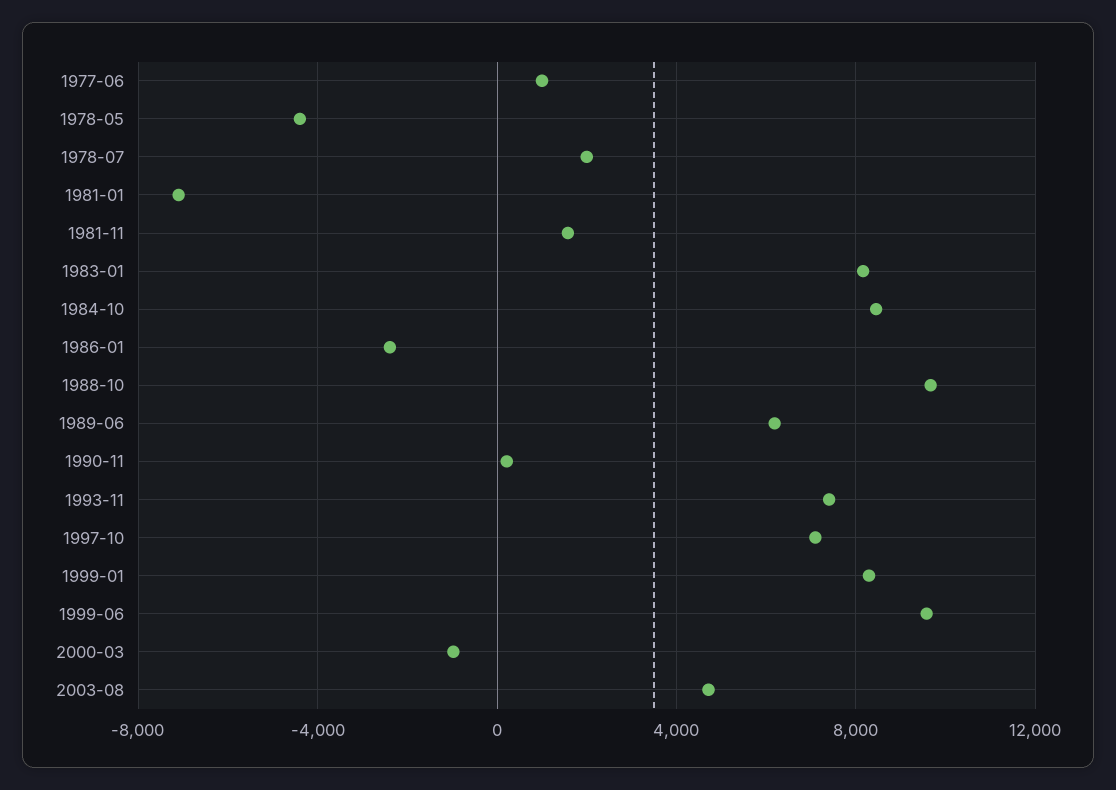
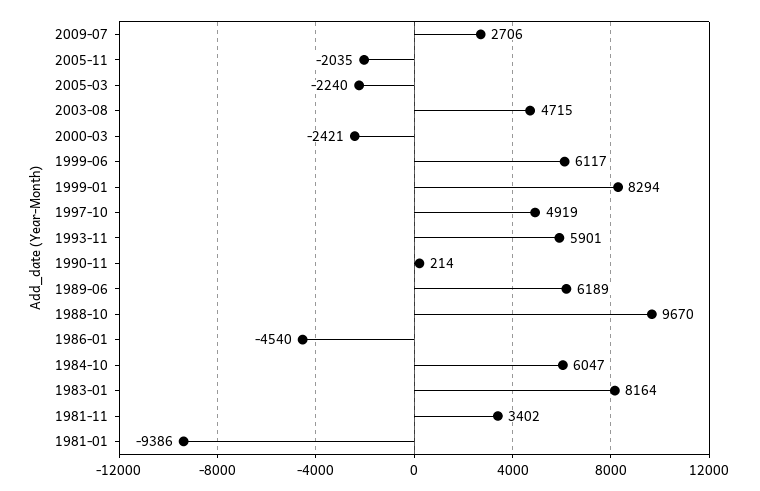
1977-06: 1000 -> none
1978-05: -4500 -> none
1978-07: 2000 -> none
1981-01: -7000 -> -9386
1981-11: 1500 -> 3402
1984-10: 8500 -> 6047
1986-01: -2500 -> -4540
1993-11: 7500 -> 5901
1997-10: 7000 -> 4919
1999-06: 9500 -> 6117
2000-03: -1000 -> -2421
2009-07: none -> 2706
2005-11: none -> -2035
2005-03: none -> -2240

